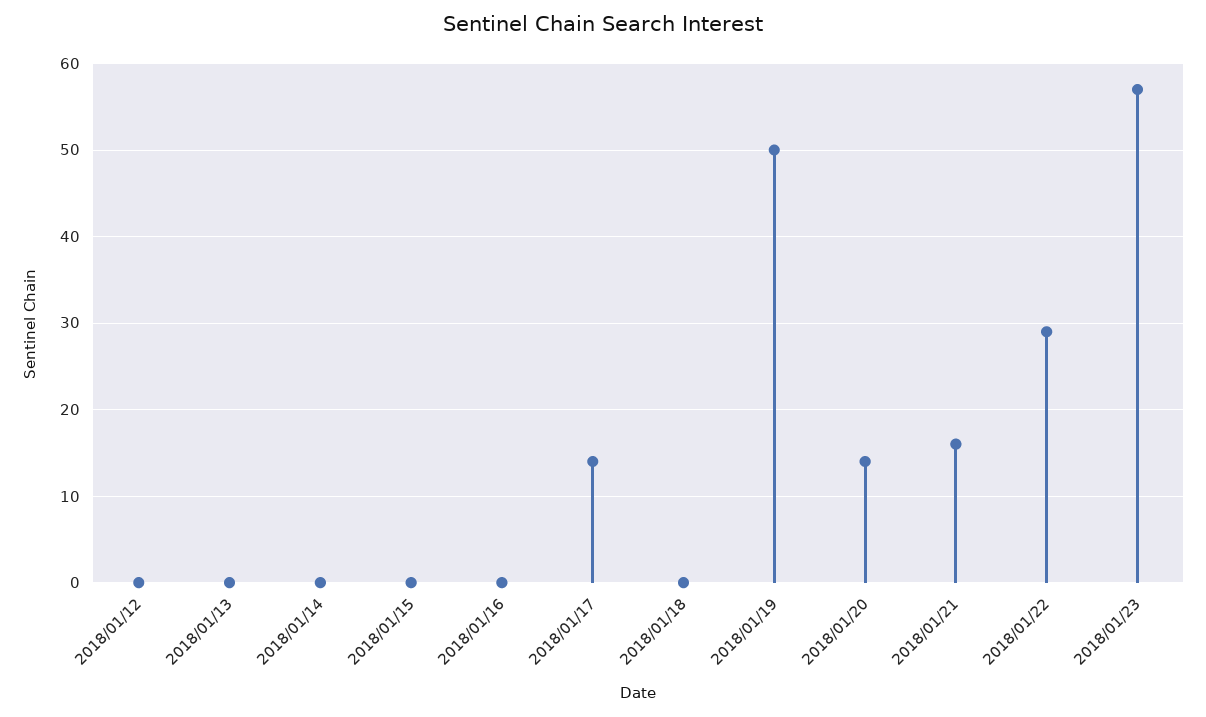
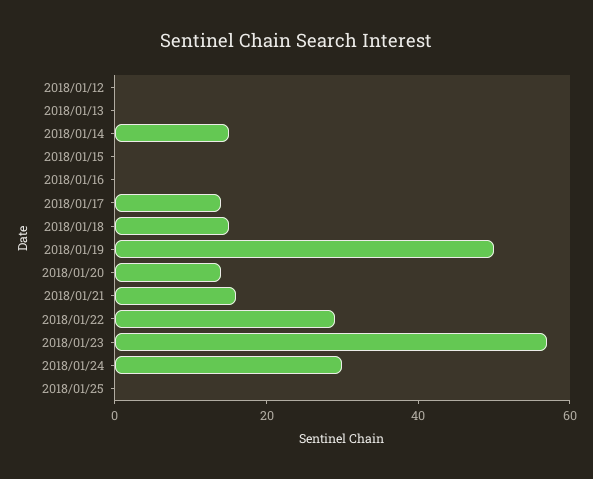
2018/01/14: 0 -> 15
2018/01/18: 0 -> 15
2018/01/24: none -> 30
2018/01/25: none -> 0

